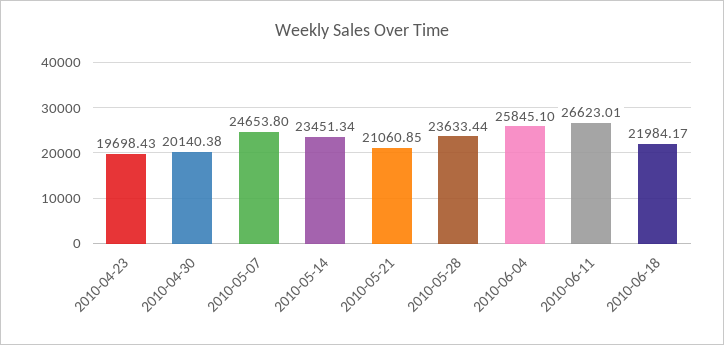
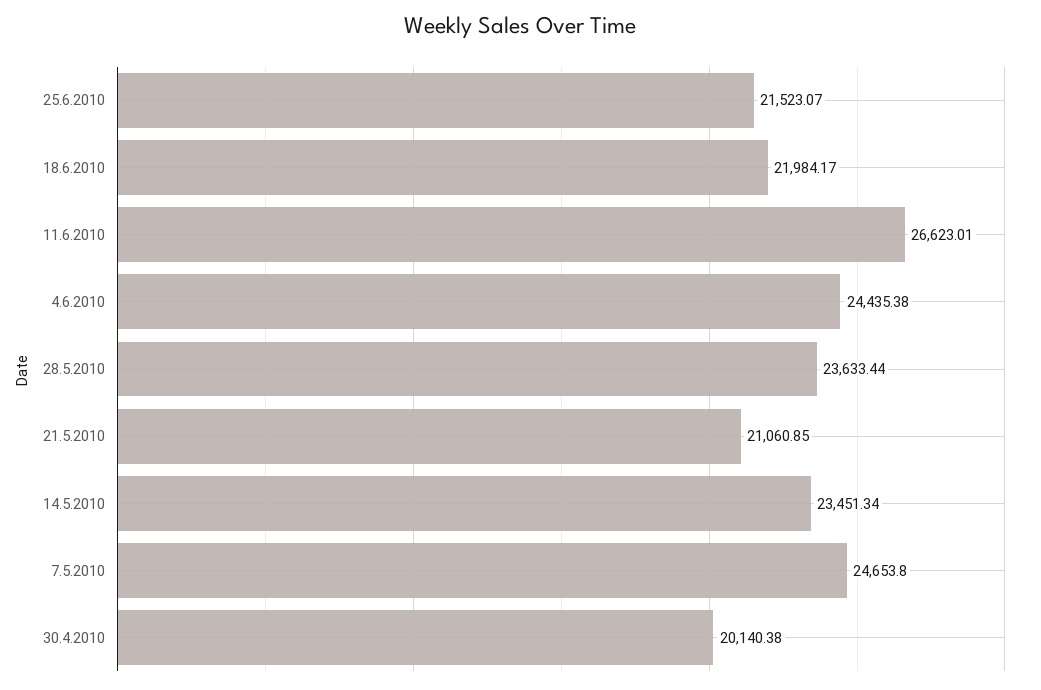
2010-04-23: 19698.43 -> none
2010-06-04: 25845.1 -> 24435.38
25.6.2010: none -> 21523.07

